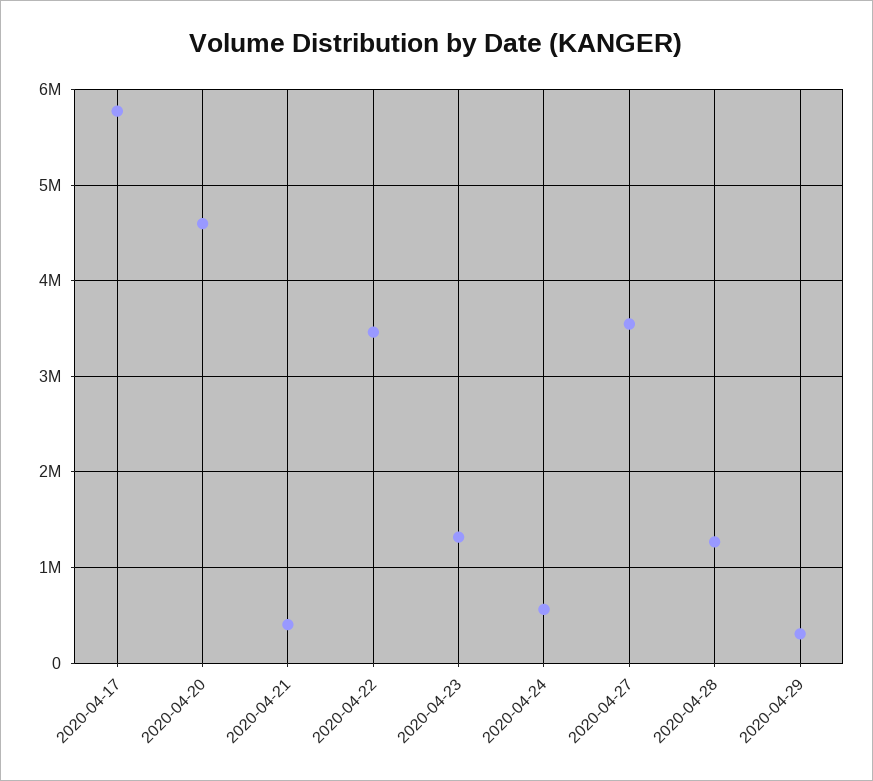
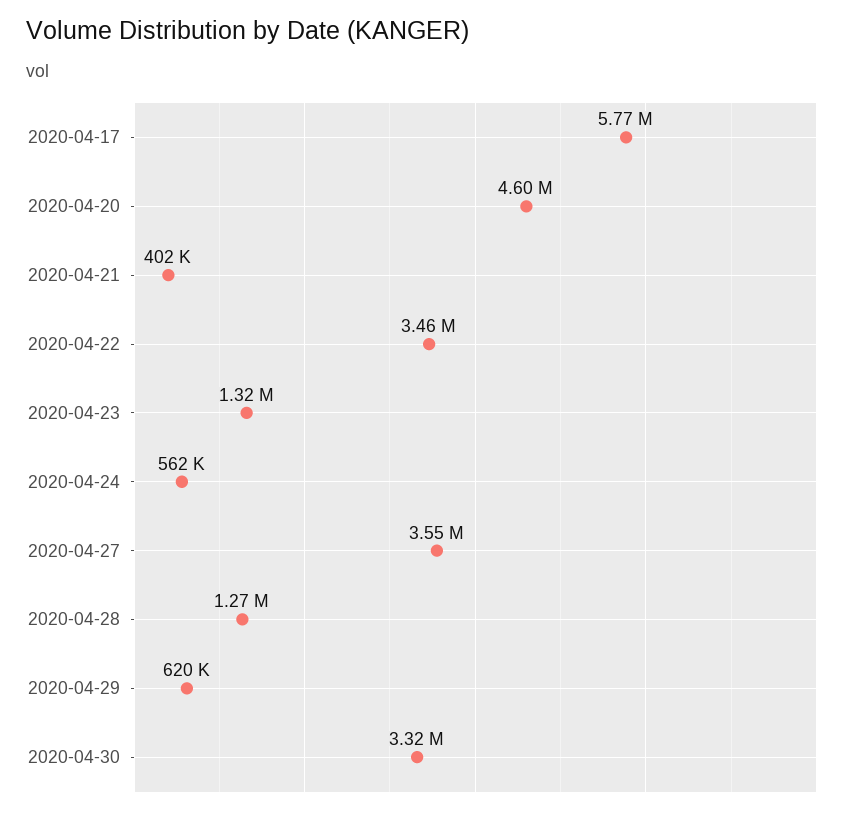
2020-04-29: 300000 -> 620000
2020-04-30: none -> 3320000

